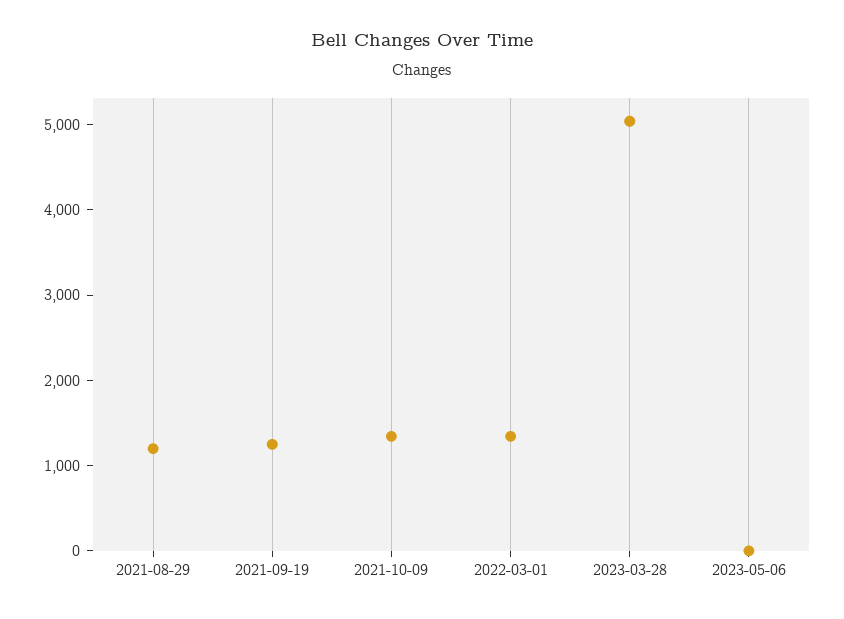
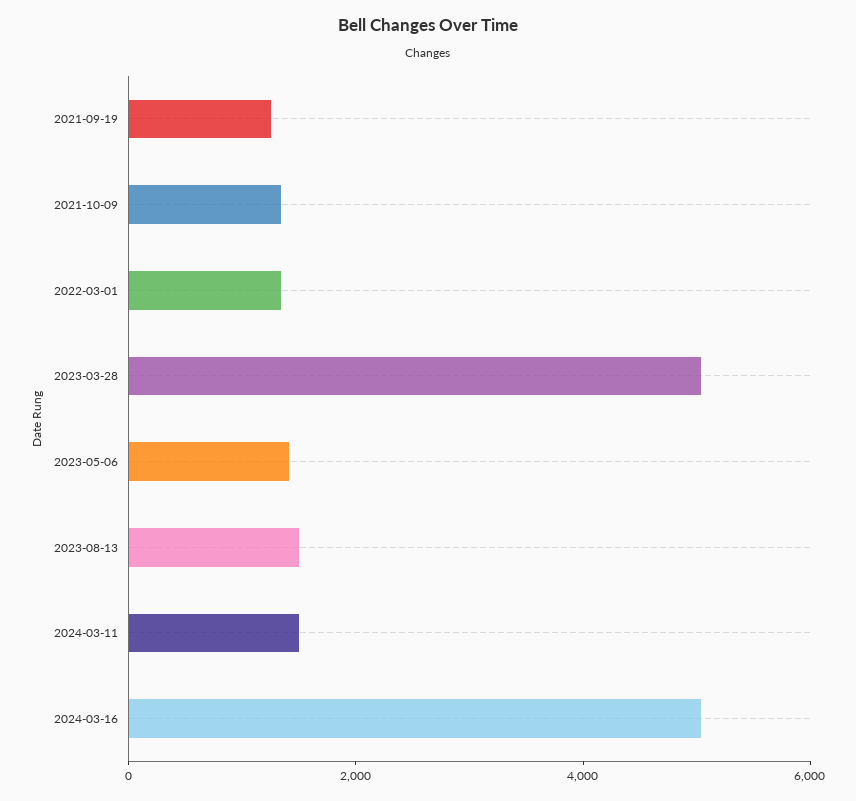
2021-08-29: 1200 -> none
2023-05-06: 0 -> 1500
2023-08-13: none -> 1500
2024-03-11: none -> 1500
2024-03-16: none -> 5000

